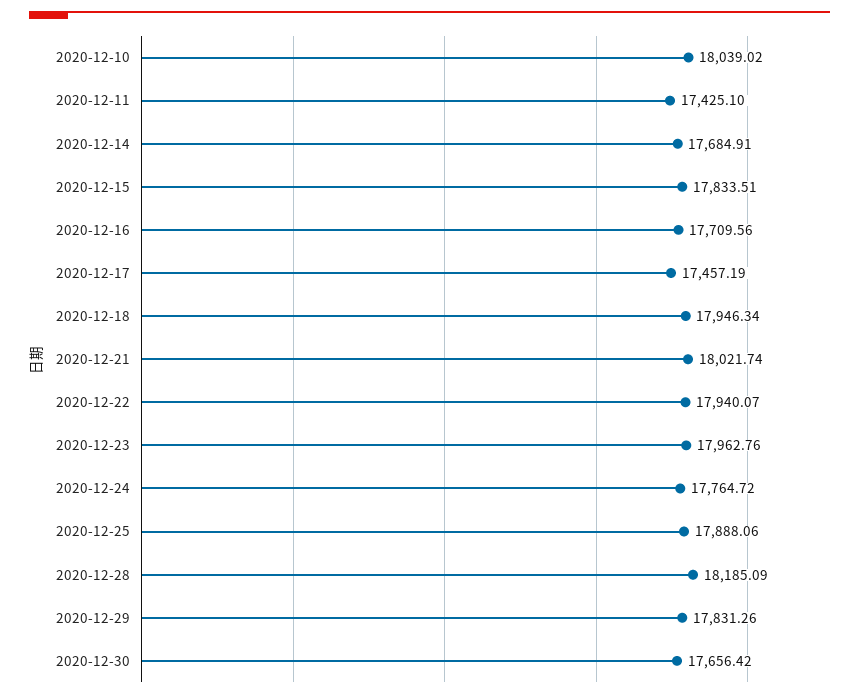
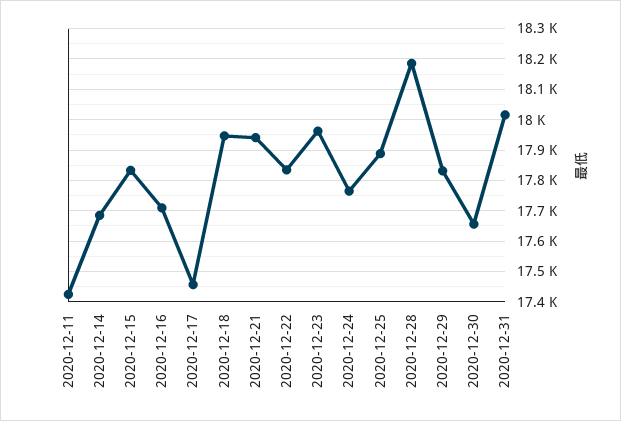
2020-12-10: 18039.02 -> none
2020-12-21: 18021.74 -> 17940
2020-12-22: 17940.07 -> 17840
2020-12-31: none -> 18020

